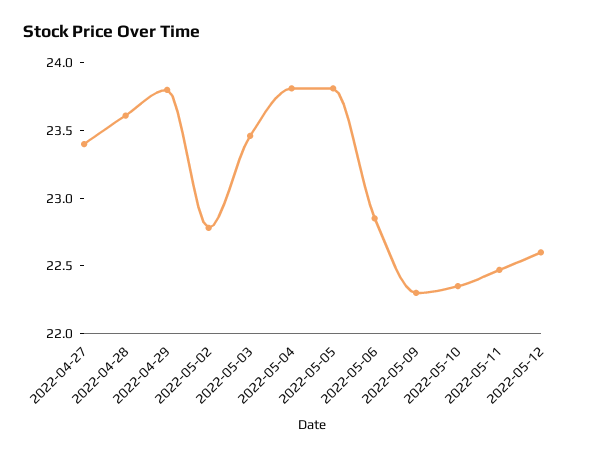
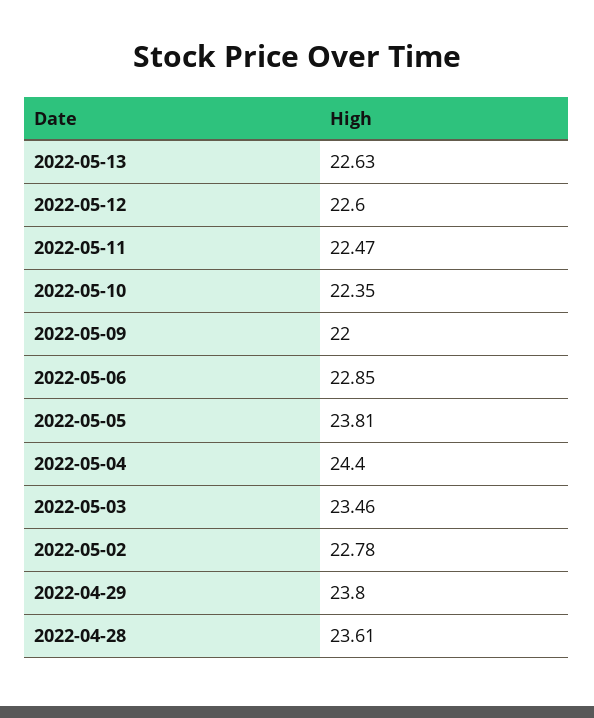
2022-04-27: 23.4 -> none
2022-05-04: 23.8 -> 24.4
2022-05-09: 22.3 -> 22
2022-05-13: none -> 22.63

